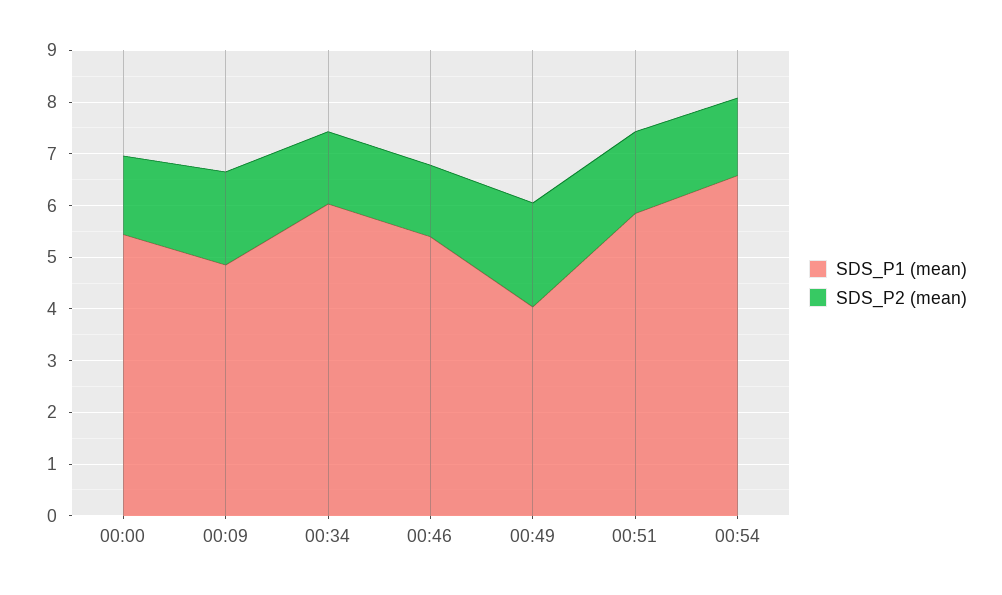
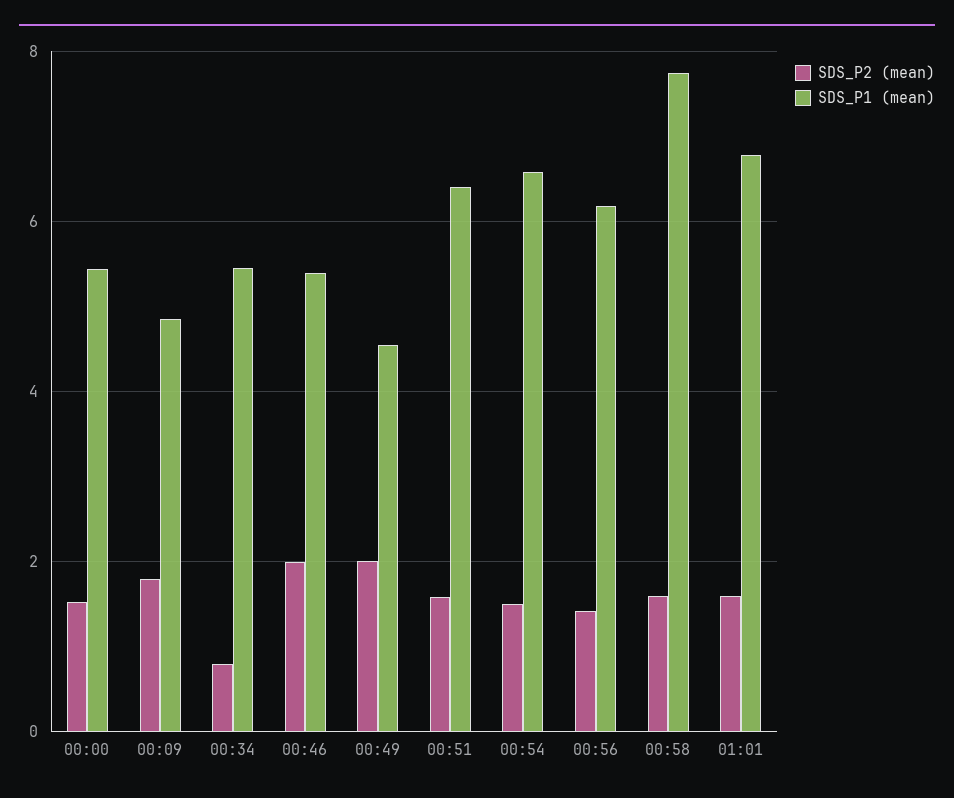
SDS_P1 (mean), 00:34: 6 -> 5.4
SDS_P2 (mean), 00:34: 1.4 -> 0.8
SDS_P2 (mean), 00:46: 1.4 -> 2
SDS_P1 (mean), 00:49: 4 -> 4.6
SDS_P1 (mean), 00:51: 5.8 -> 6.4
SDS_P2 (mean), 00:56: none -> 1.4
SDS_P1 (mean), 00:56: none -> 6.2
SDS_P2 (mean), 00:58: none -> 1.6
SDS_P1 (mean), 00:58: none -> 7.8
SDS_P2 (mean), 01:01: none -> 1.6
SDS_P1 (mean), 01:01: none -> 6.8

